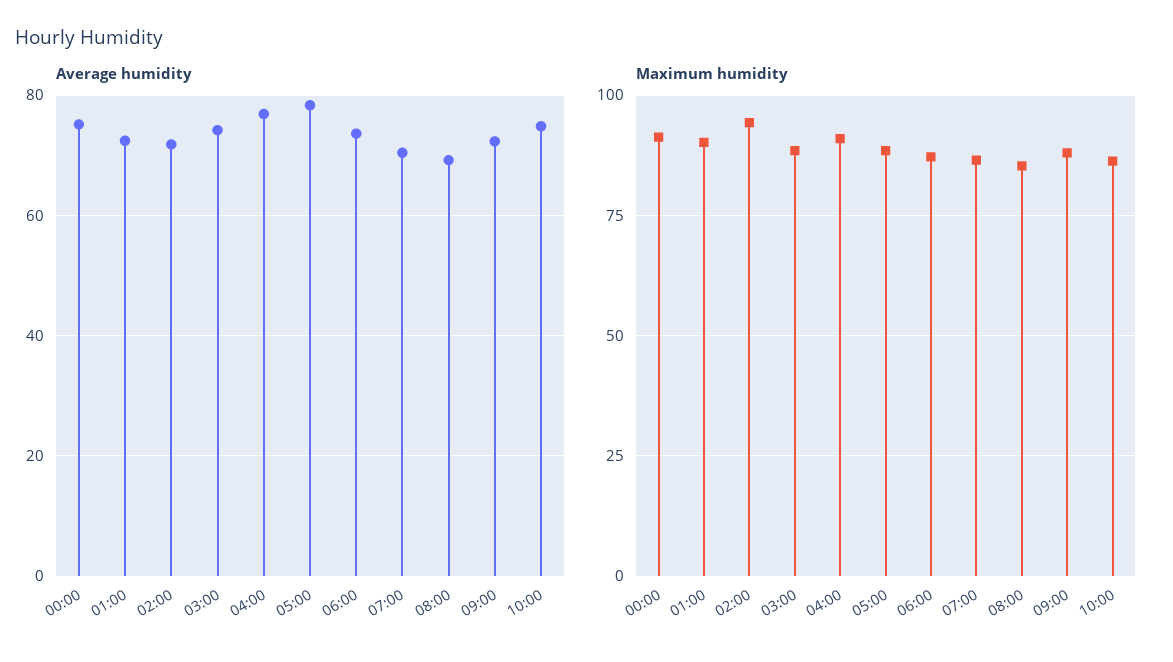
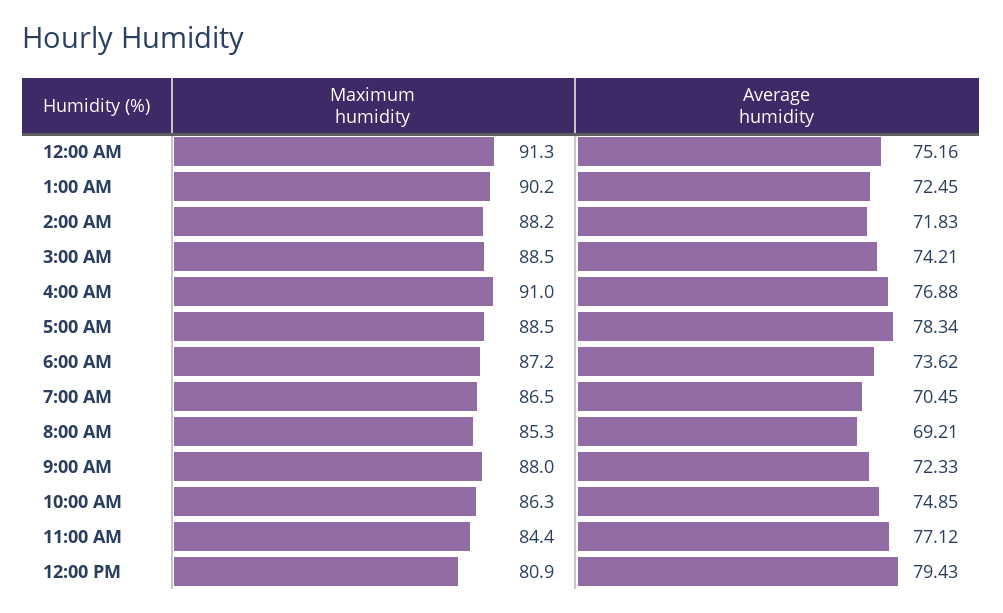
Maximum humidity, 02:00: 95 -> 88.2
Maximum humidity, 11:00 AM: none -> 84.4
Average humidity, 11:00 AM: none -> 77.12
Maximum humidity, 12:00 PM: none -> 80.9
Average humidity, 12:00 PM: none -> 79.43

